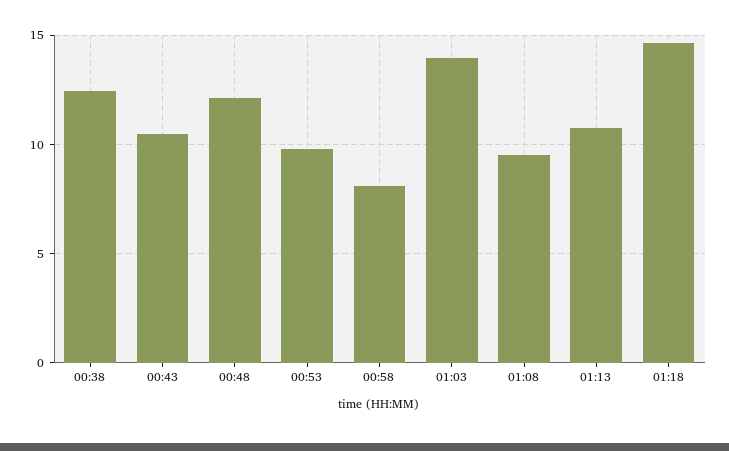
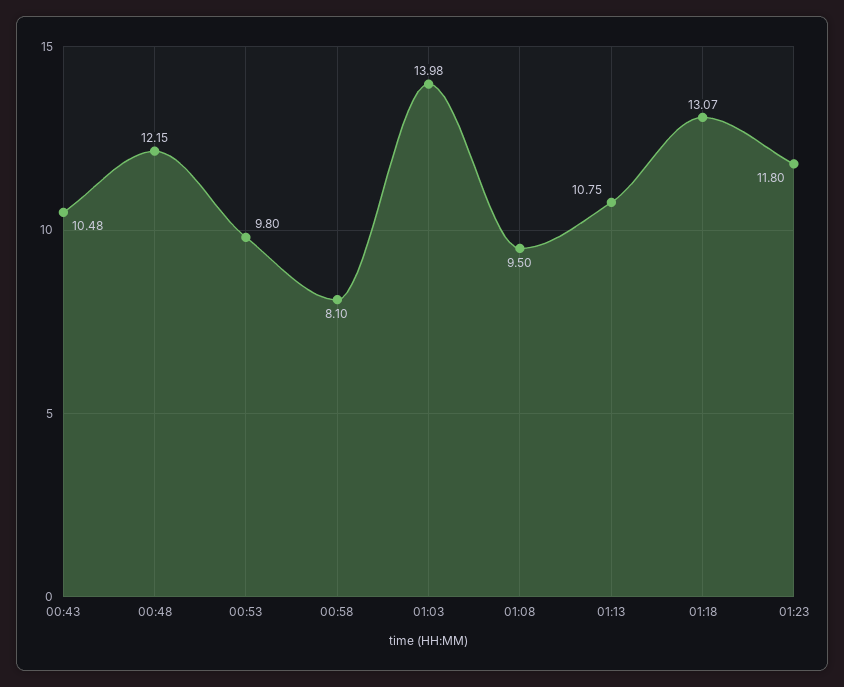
00:38: 12.5 -> none
01:18: 14.5 -> 13.07
01:23: none -> 11.8

